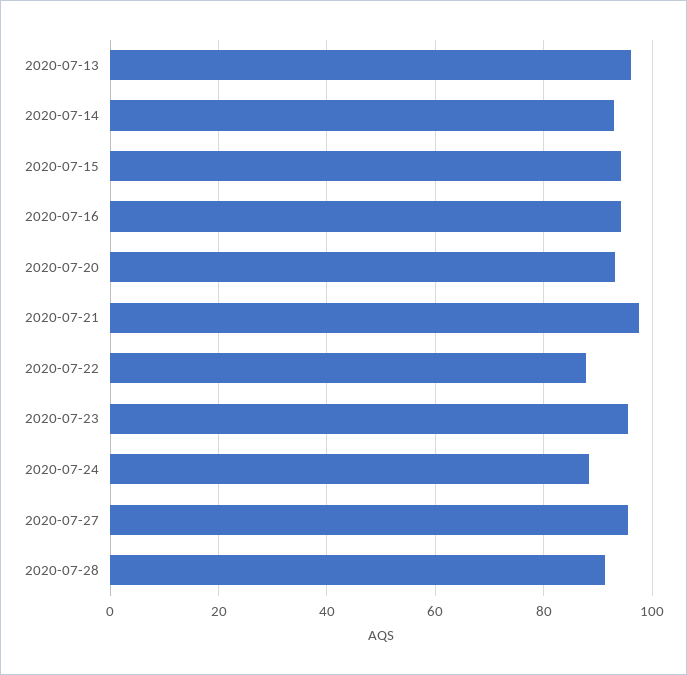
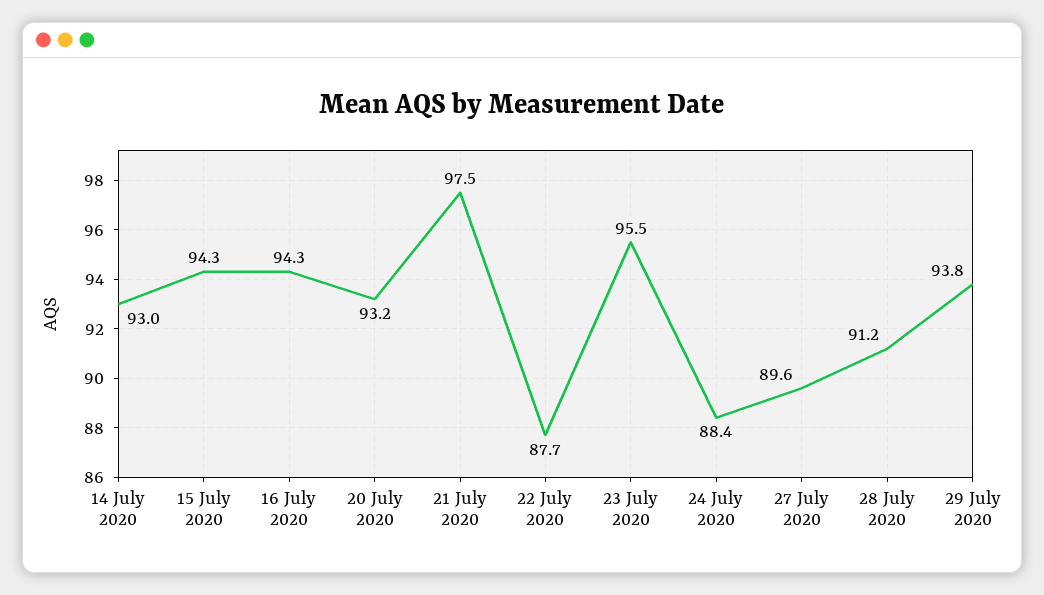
2020-07-13: 96 -> none
2020-07-27: 96 -> 89.6
29 July 2020: none -> 93.8

